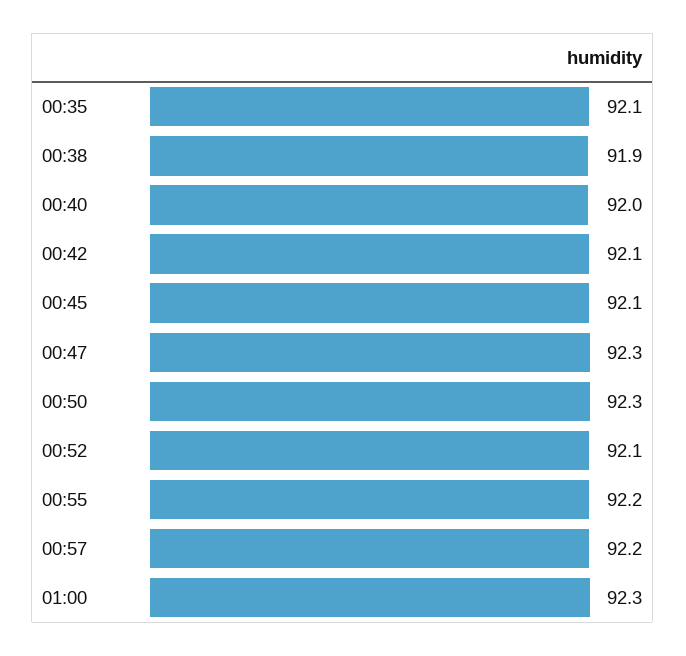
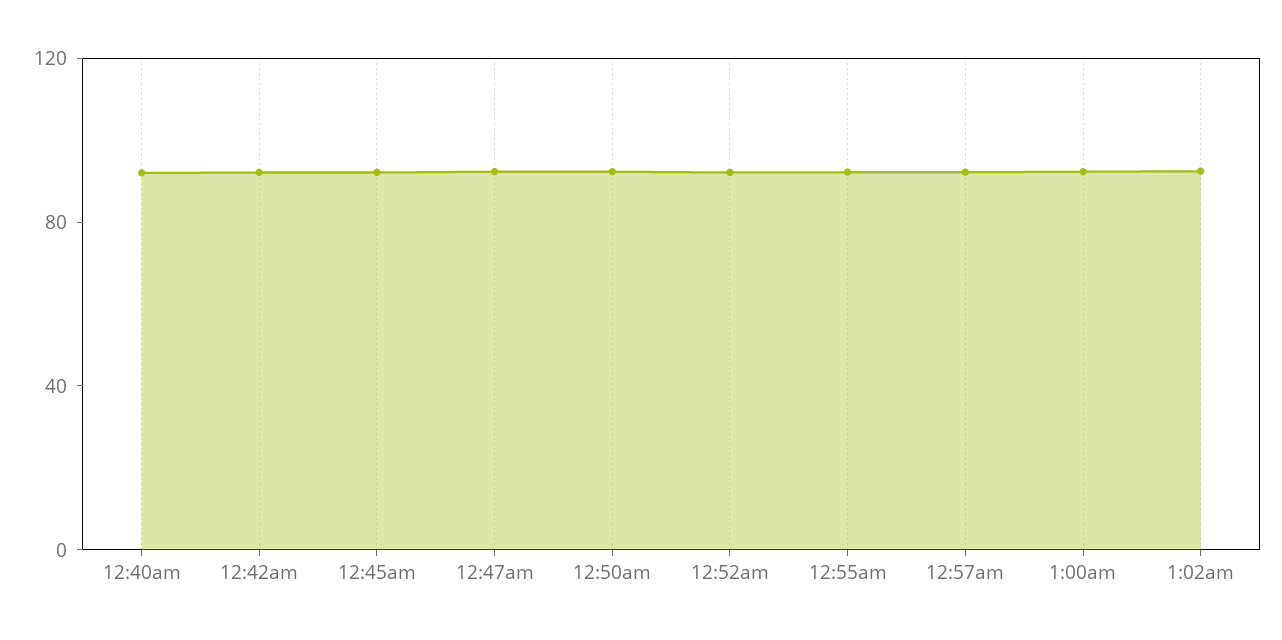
00:35: 92.1 -> none
00:38: 91.9 -> none
1:02am: none -> 90

